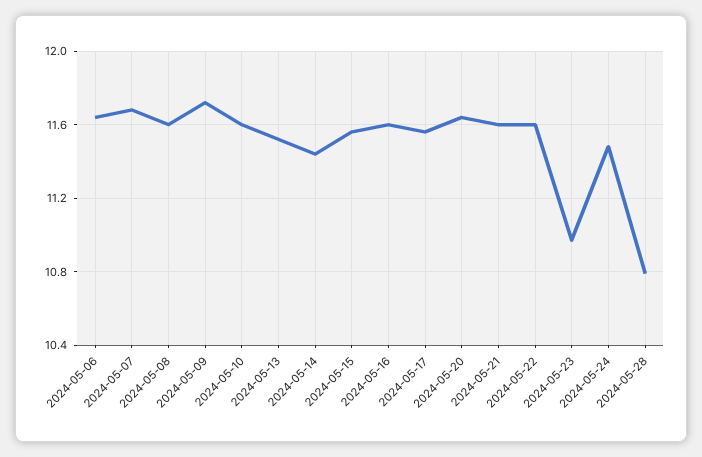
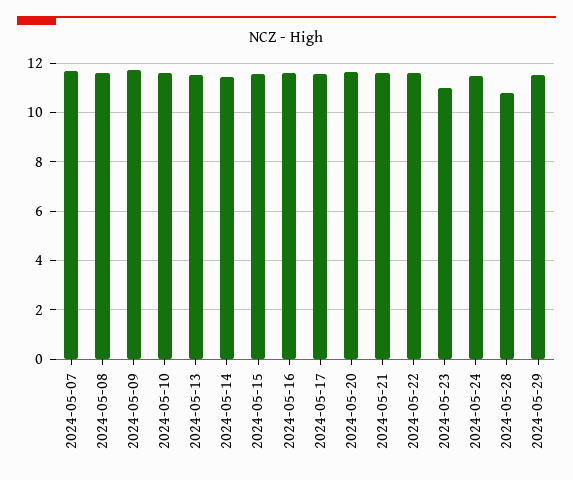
2024-05-06: 11.65 -> none
2024-05-29: none -> 11.5

